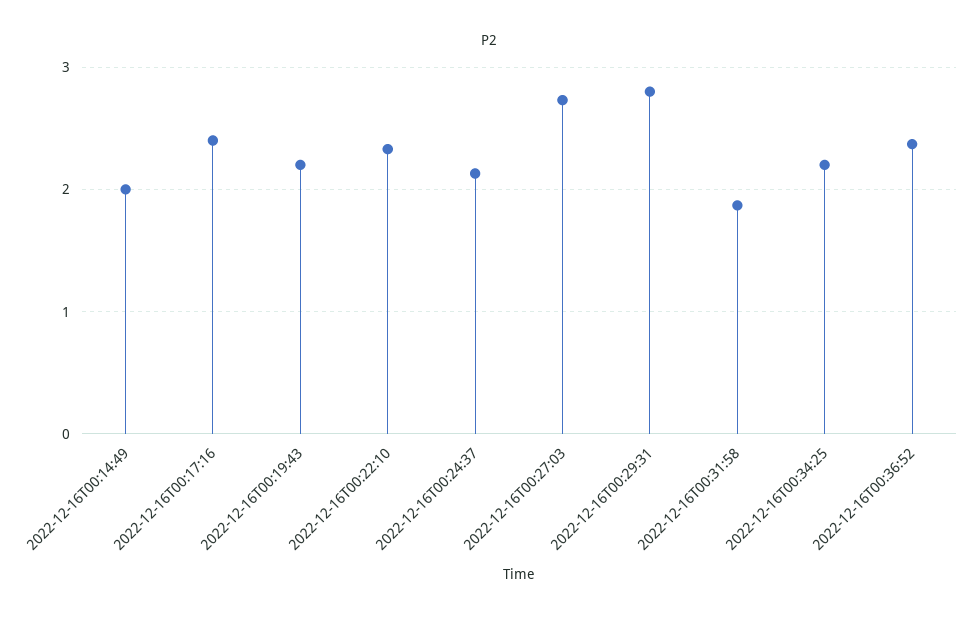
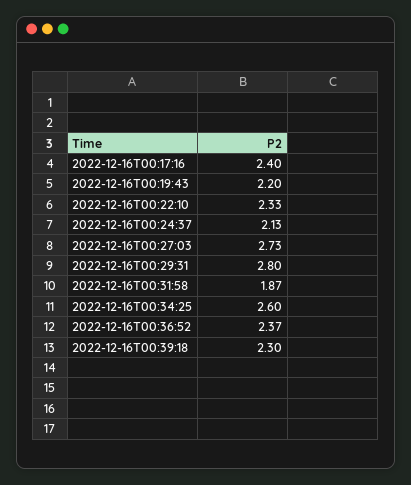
2022-12-16T00:14:49: 2 -> none
2022-12-16T00:34:25: 2.2 -> 2.6
2022-12-16T00:39:18: none -> 2.3

